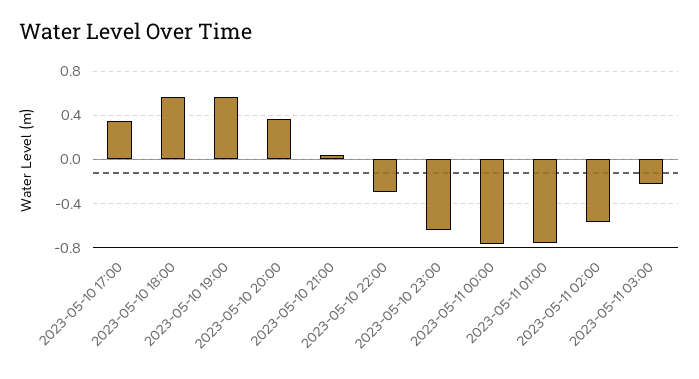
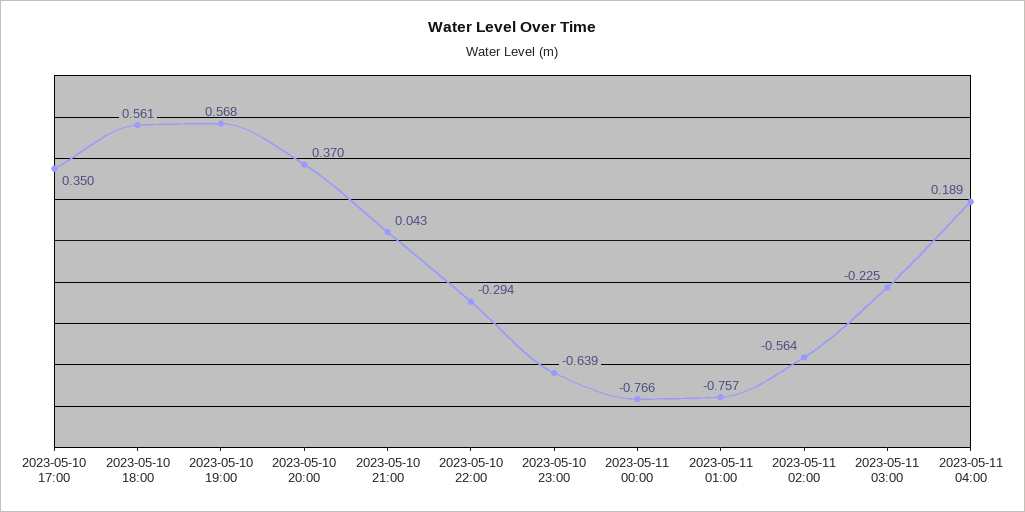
2023-05-11 04:00: none -> 0.189

